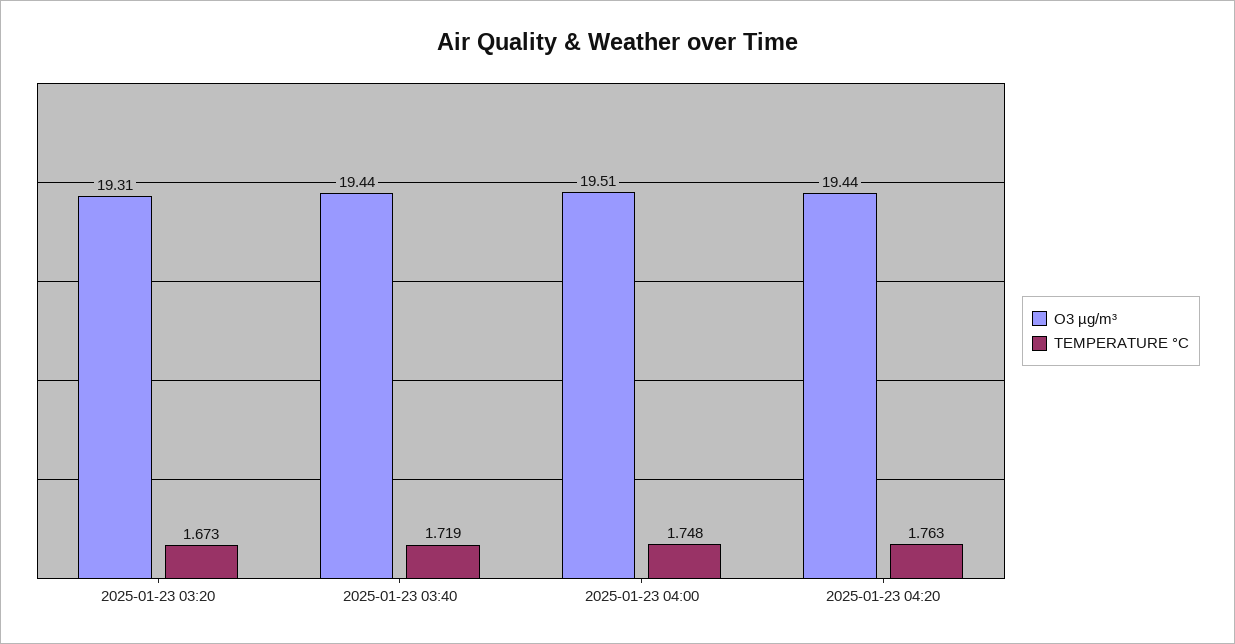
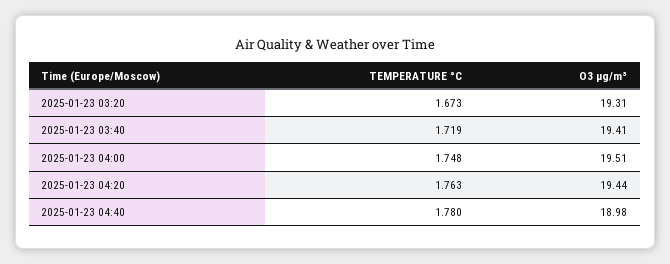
O3 µg/m³, 2025-01-23 03:40: 19.44 -> 19.41
TEMPERATURE °C, 2025-01-23 04:40: none -> 1.78
O3 µg/m³, 2025-01-23 04:40: none -> 18.98

